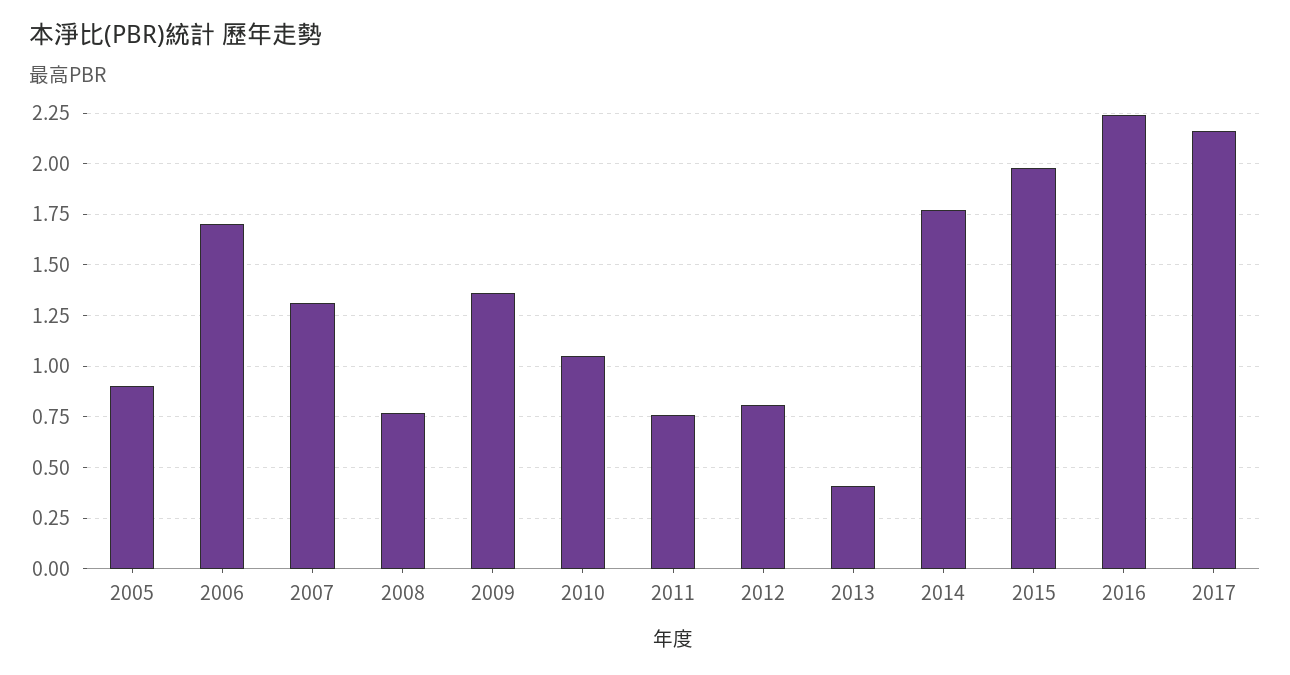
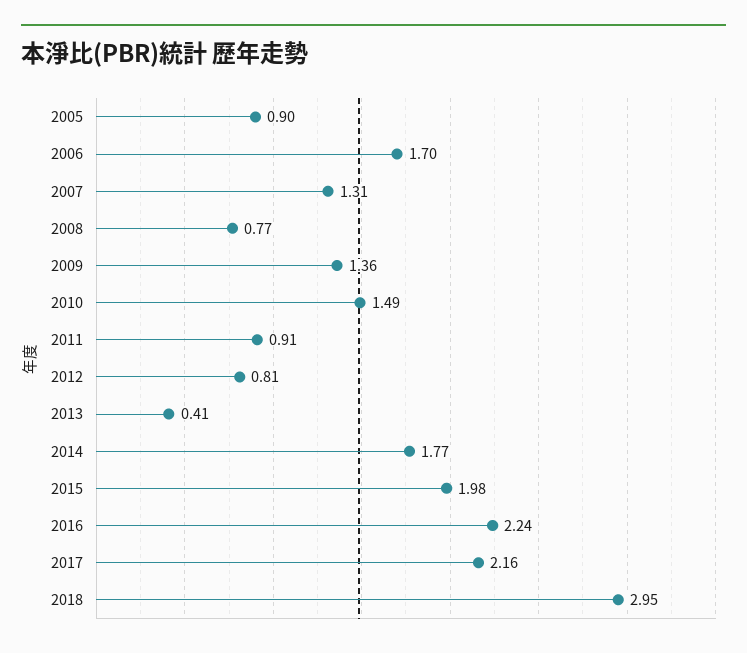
2010: 1.05 -> 1.49
2011: 0.75 -> 0.91
2018: none -> 2.95

